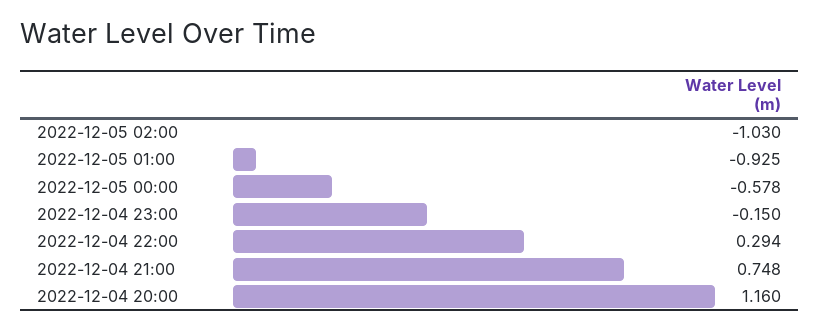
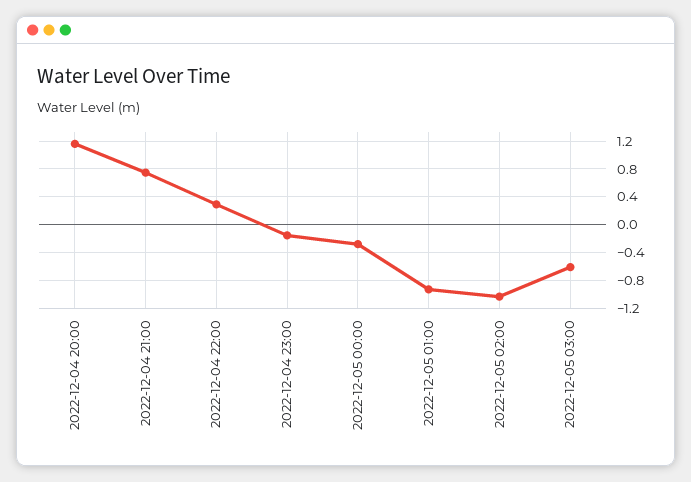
2022-12-05 00:00: -0.578 -> -0.3
2022-12-05 03:00: none -> -0.6

